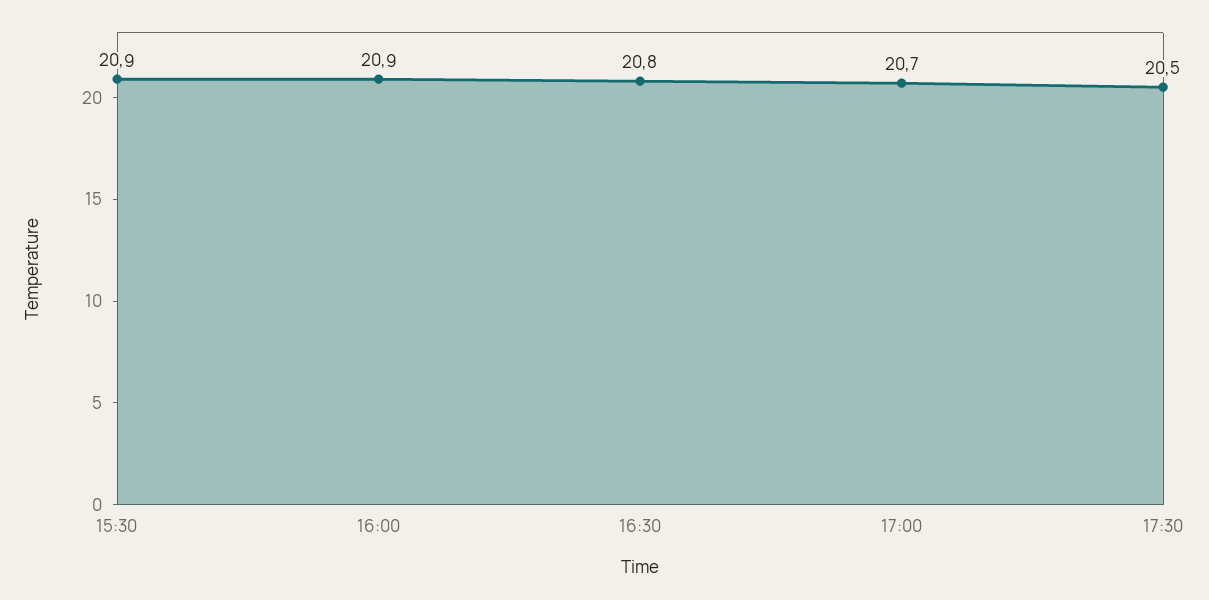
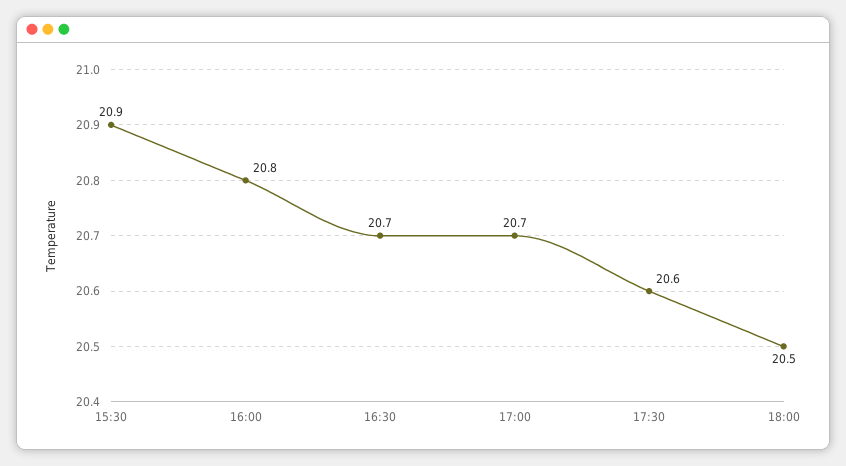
16:00: 20.9 -> 20.8
16:30: 20.8 -> 20.7
17:30: 20.5 -> 20.6
18:00: none -> 20.5

